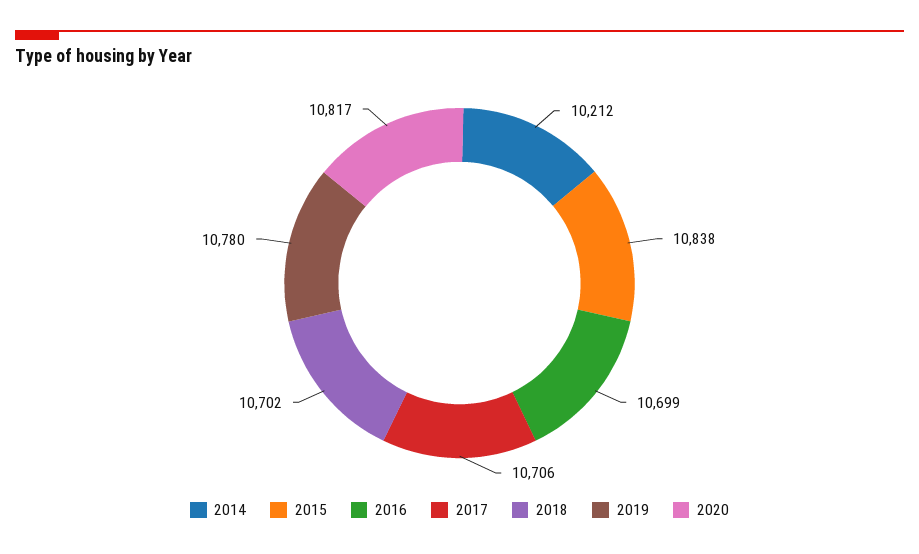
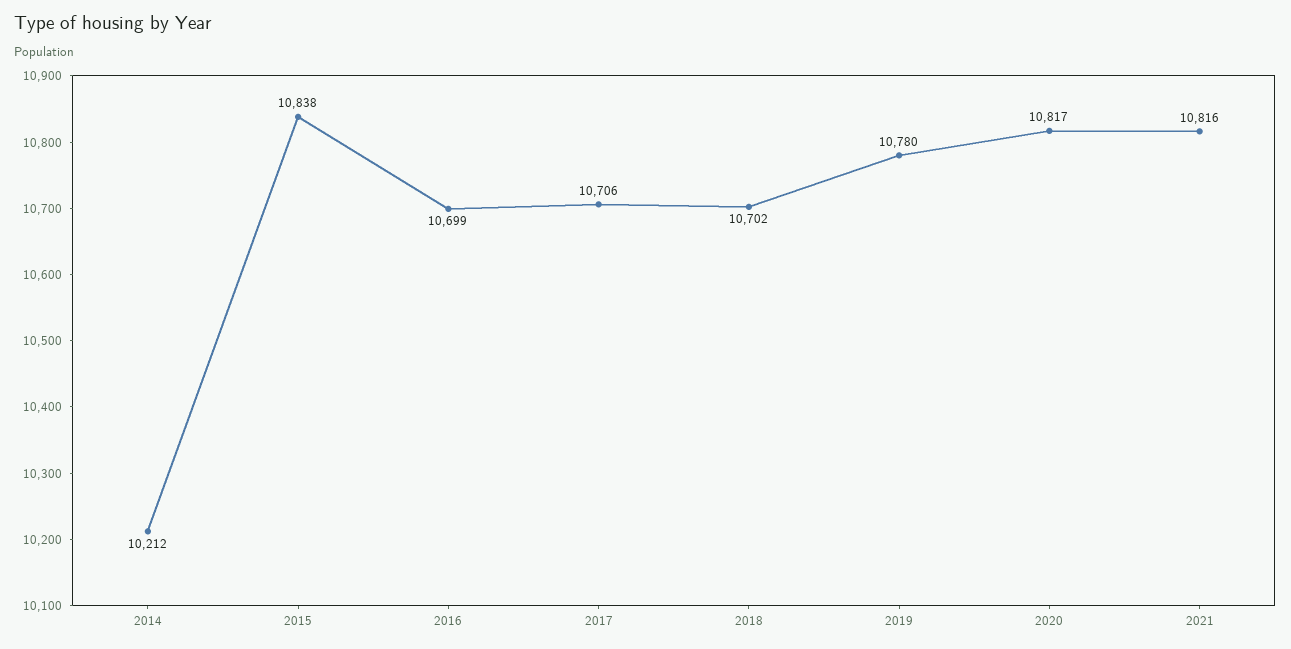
2021: none -> 10816

